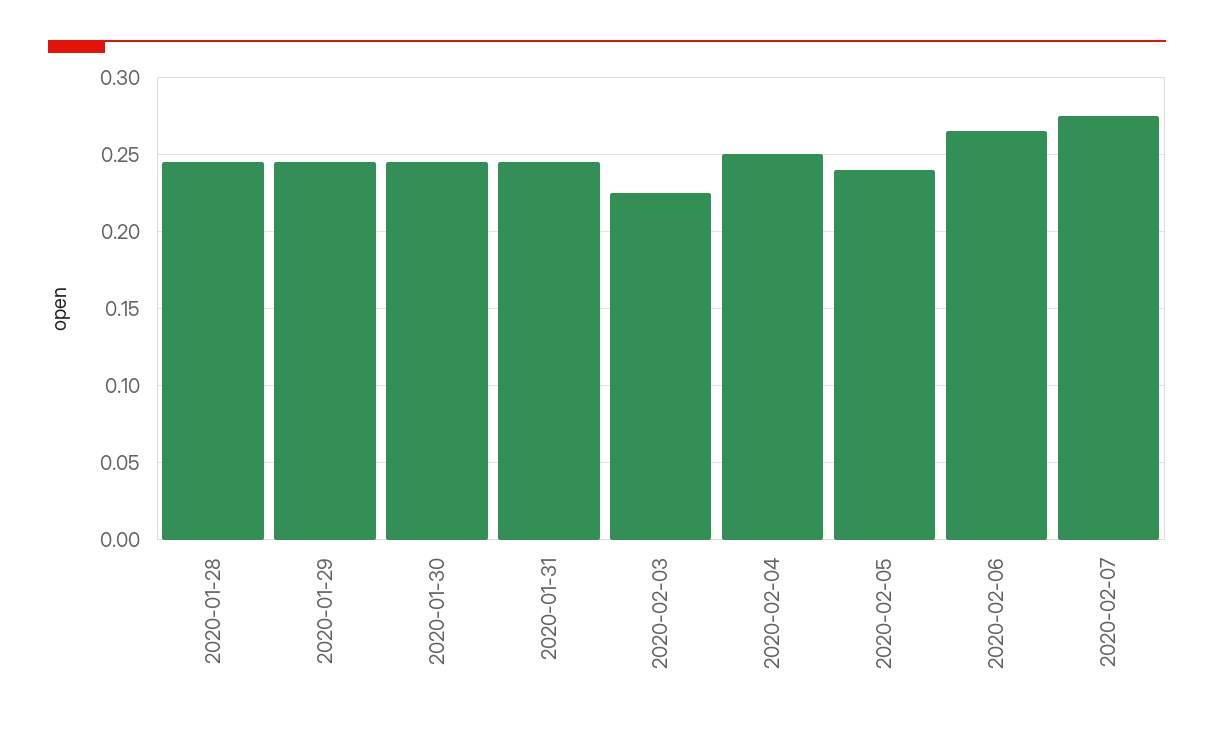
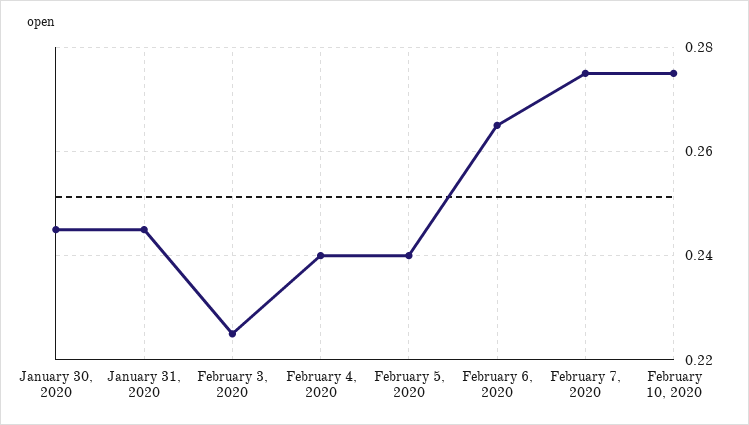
2020-01-28: 0.245 -> none
2020-01-29: 0.245 -> none
2020-02-04: 0.25 -> 0.24
February 10, 2020: none -> 0.275

